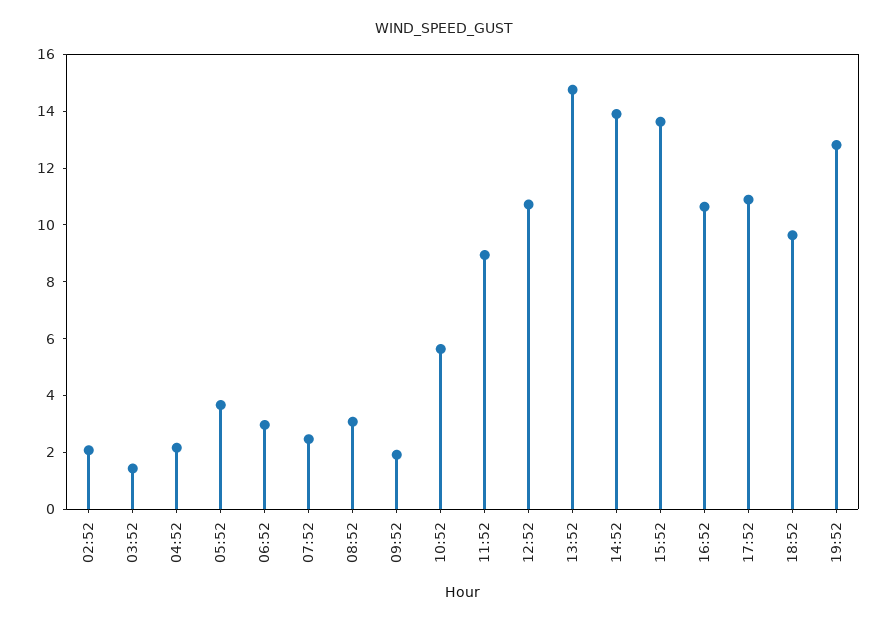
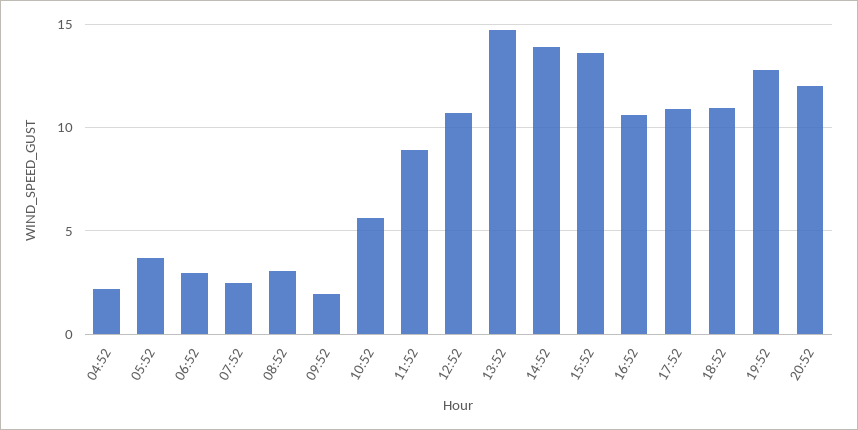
02:52: 2 -> none
03:52: 1.5 -> none
18:52: 9.5 -> 11
20:52: none -> 12

